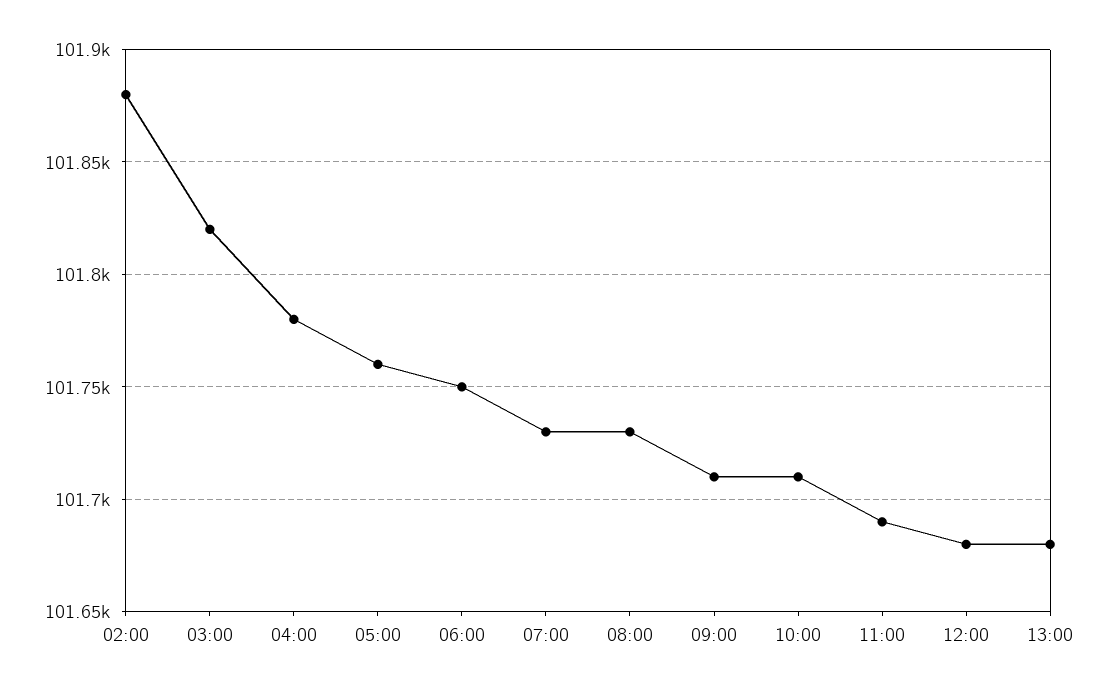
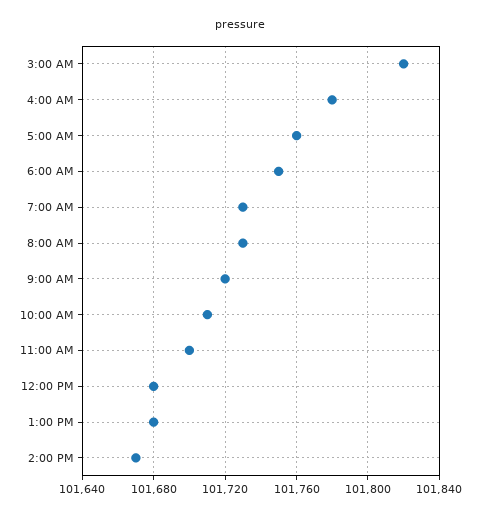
02:00: 101880 -> none
09:00: 101710 -> 101720
11:00: 101690 -> 101700
2:00 PM: none -> 101670

